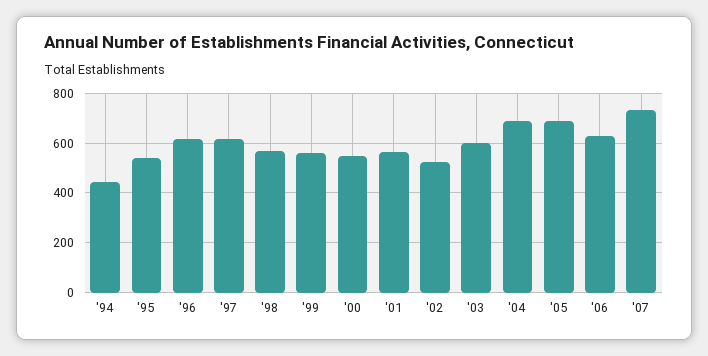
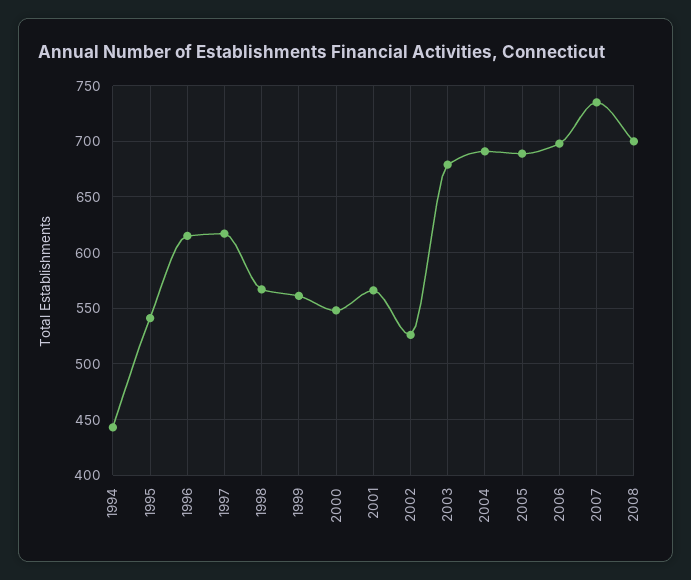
'03: 600 -> 680
'06: 625 -> 700
2008: none -> 700

